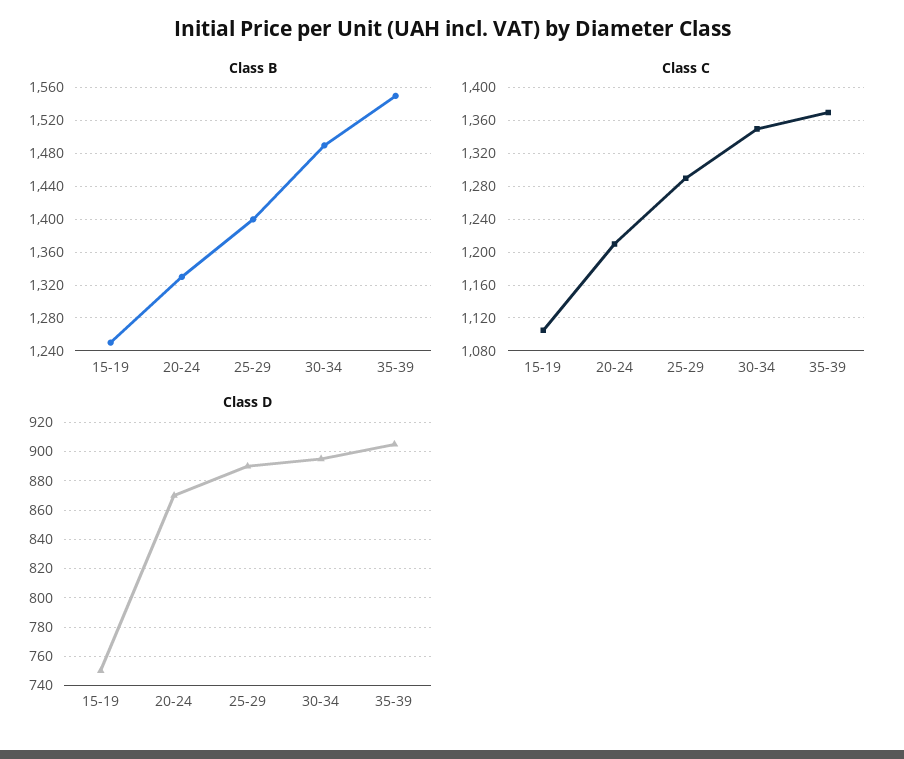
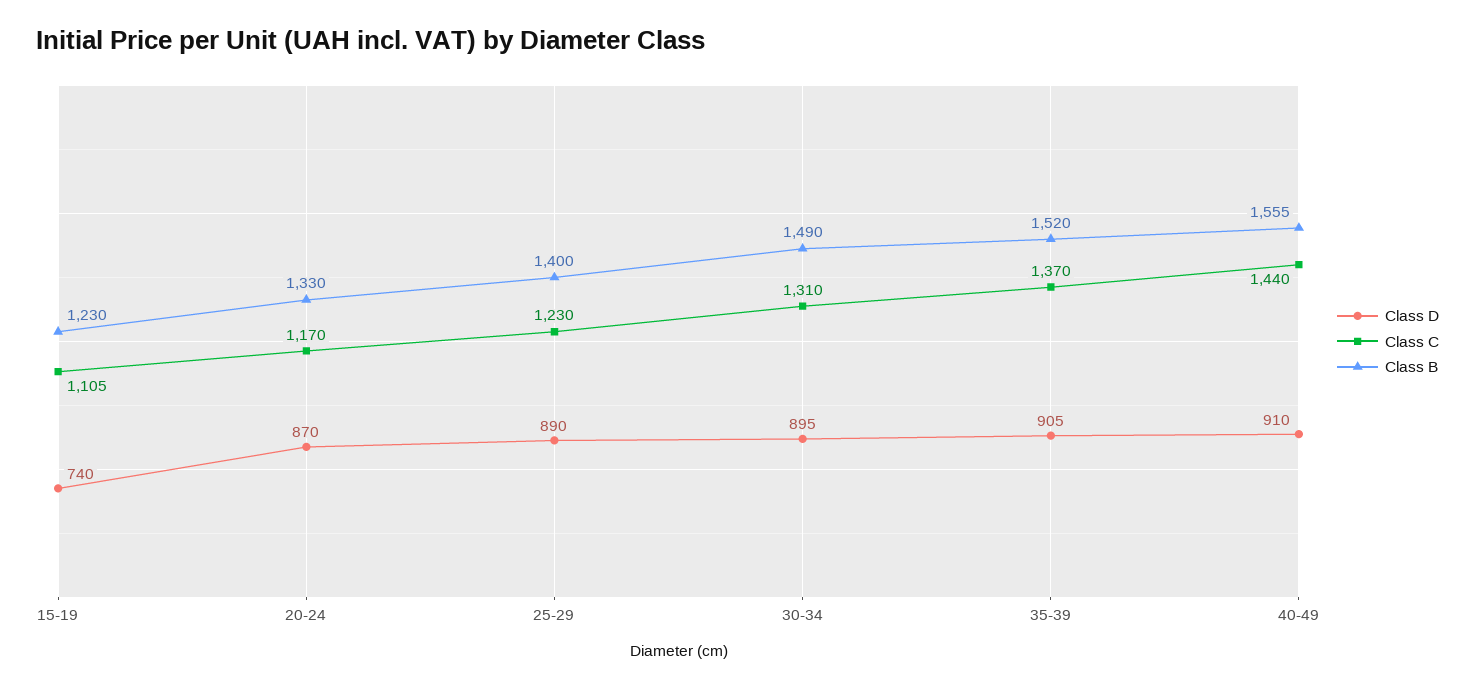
Class B, 15-19: 1250 -> 1230
Class B, 35-39: 1550 -> 1520
Class C, 20-24: 1210 -> 1170
Class C, 25-29: 1290 -> 1230
Class C, 30-34: 1350 -> 1310
Class D, 15-19: 750 -> 740
Class D, 40-49: none -> 910
Class C, 40-49: none -> 1440
Class B, 40-49: none -> 1555

